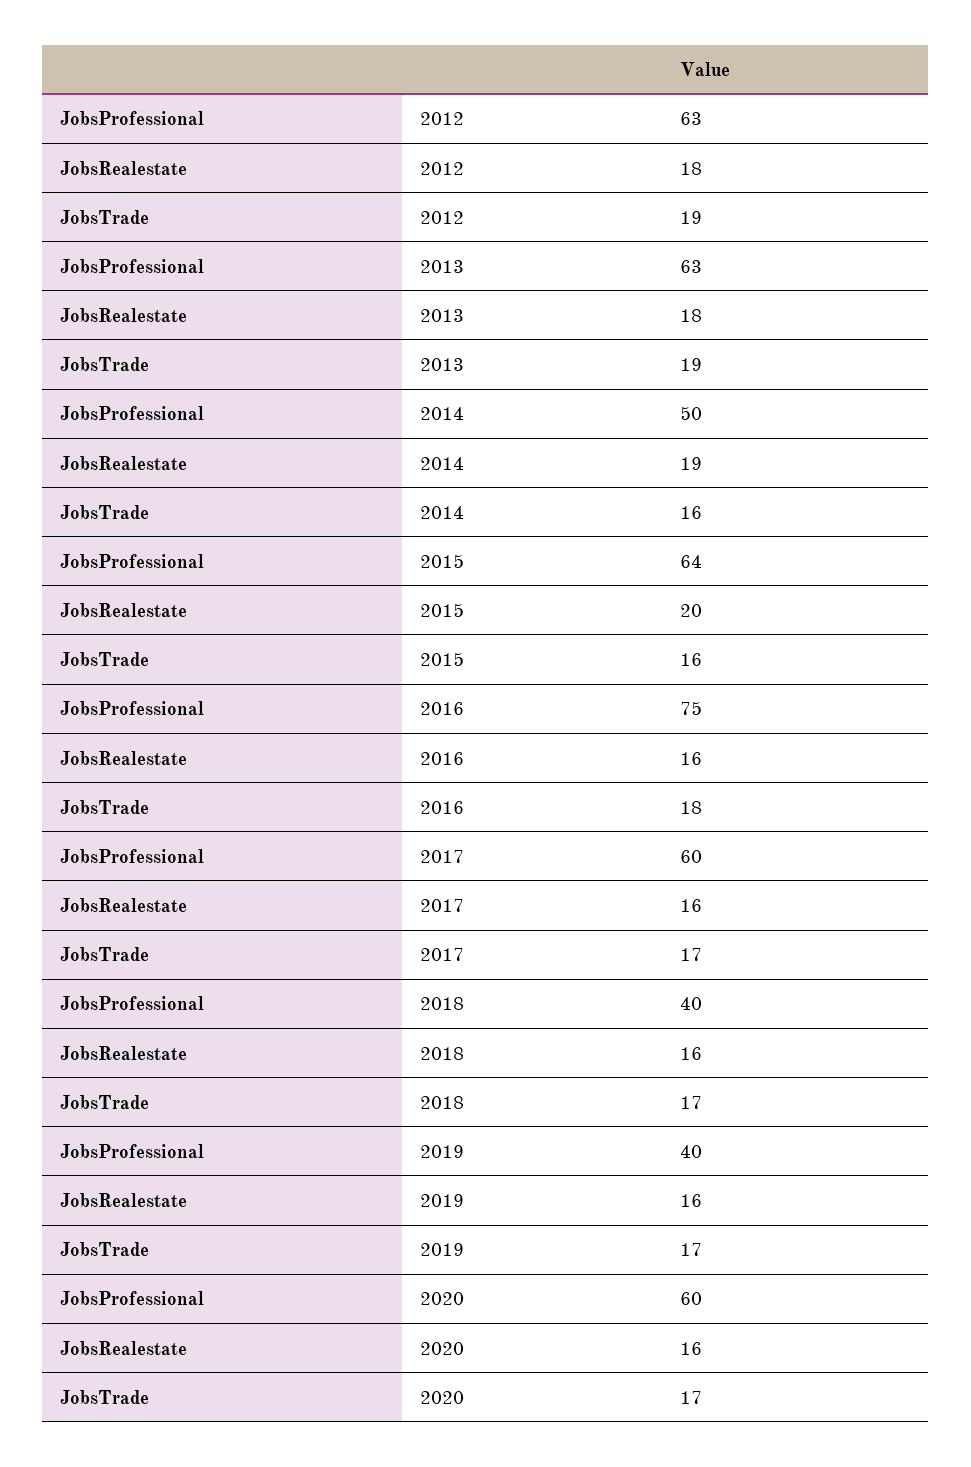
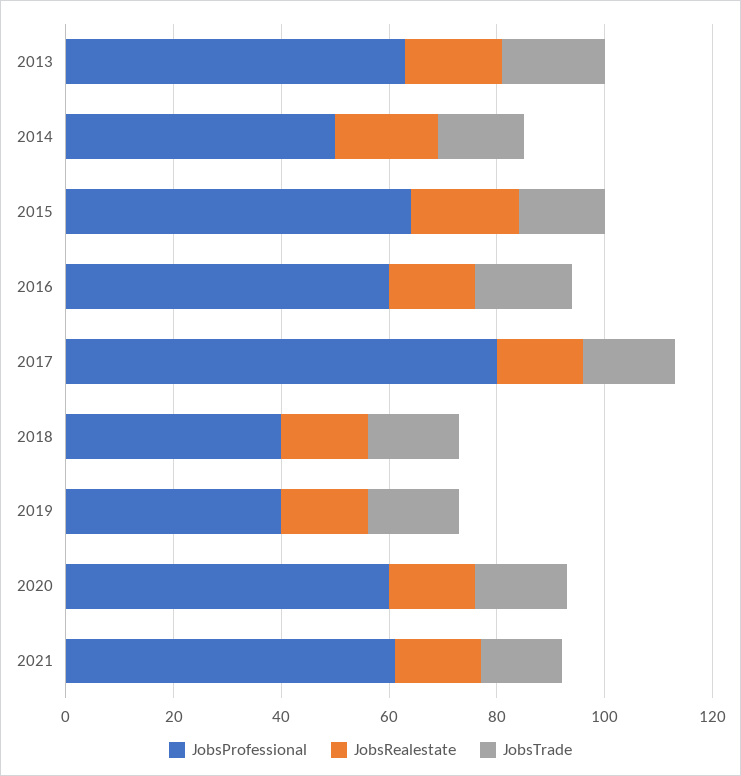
JobsProfessional, 2012: 63 -> none
JobsRealestate, 2012: 18 -> none
JobsTrade, 2012: 19 -> none
JobsProfessional, 2016: 75 -> 60
JobsProfessional, 2017: 60 -> 80
JobsProfessional, 2021: none -> 60
JobsRealestate, 2021: none -> 15
JobsTrade, 2021: none -> 15

